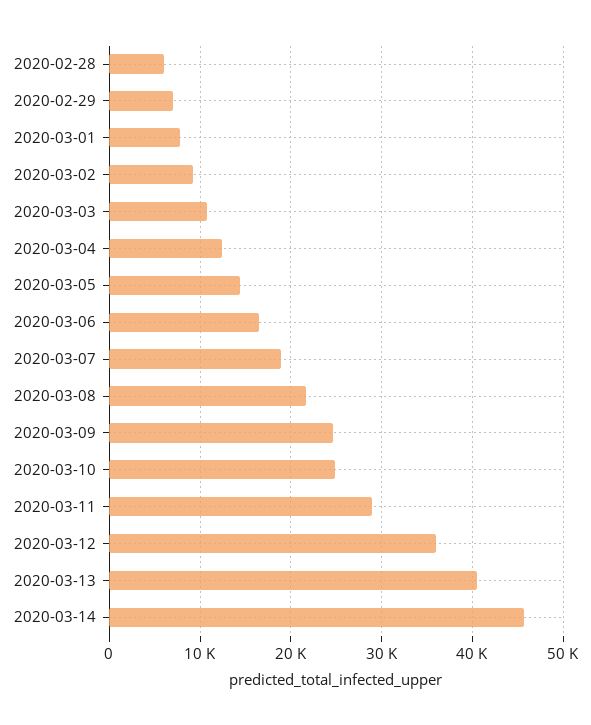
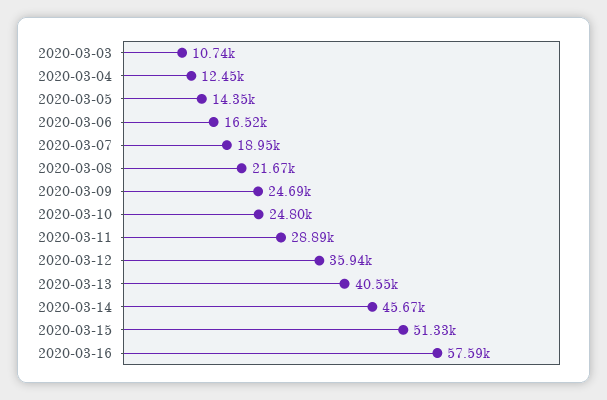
2020-02-28: 6000 -> none
2020-02-29: 7000 -> none
2020-03-01: 8000 -> none
2020-03-02: 9000 -> none
2020-03-15: none -> 51330
2020-03-16: none -> 57590

